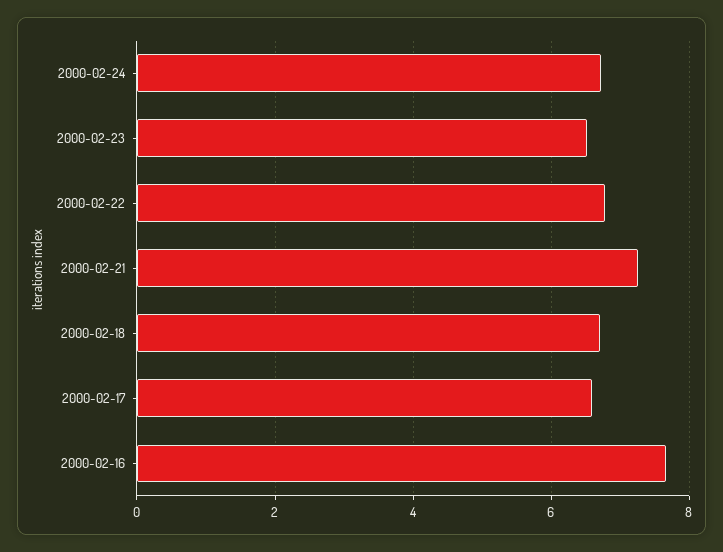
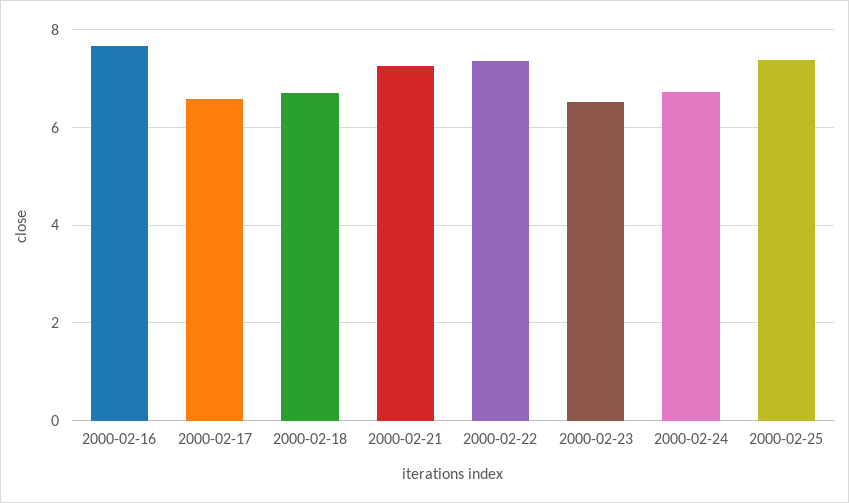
2000-02-22: 6.8 -> 7.4
2000-02-25: none -> 7.4

